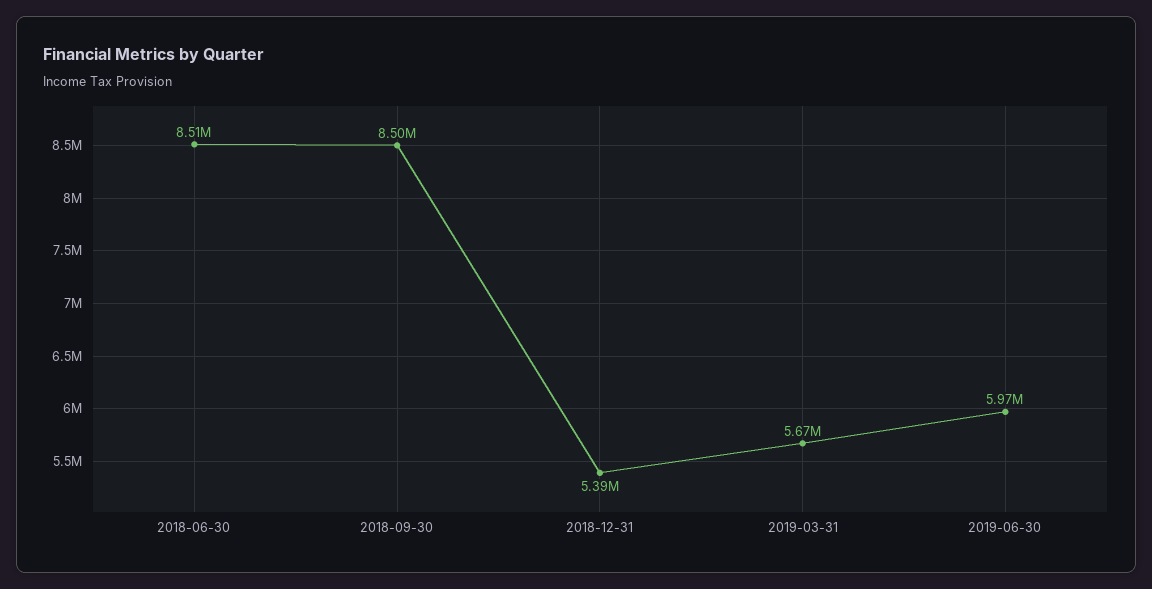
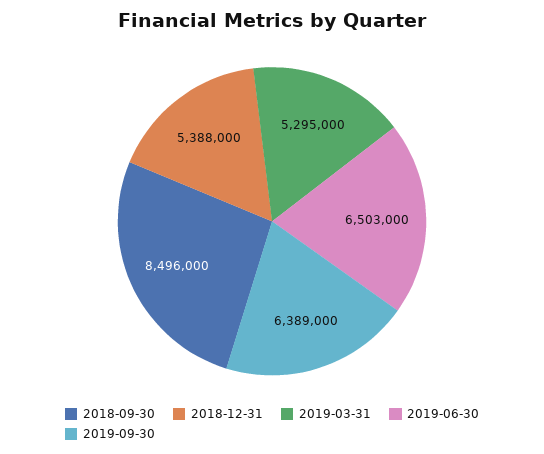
2018-06-30: 8510000 -> none
2019-03-31: 5670000 -> 5295000
2019-06-30: 5970000 -> 6503000
2019-09-30: none -> 6389000

